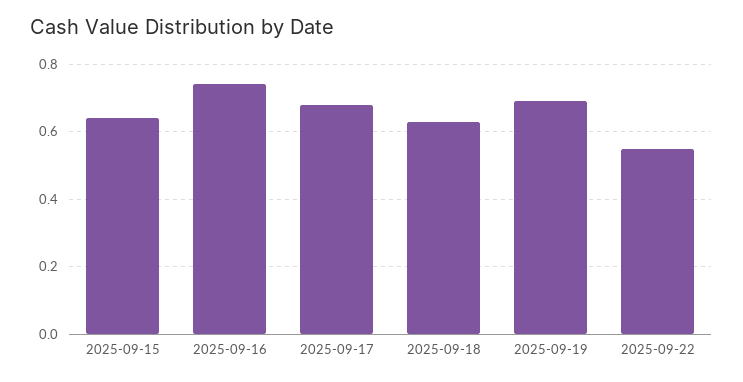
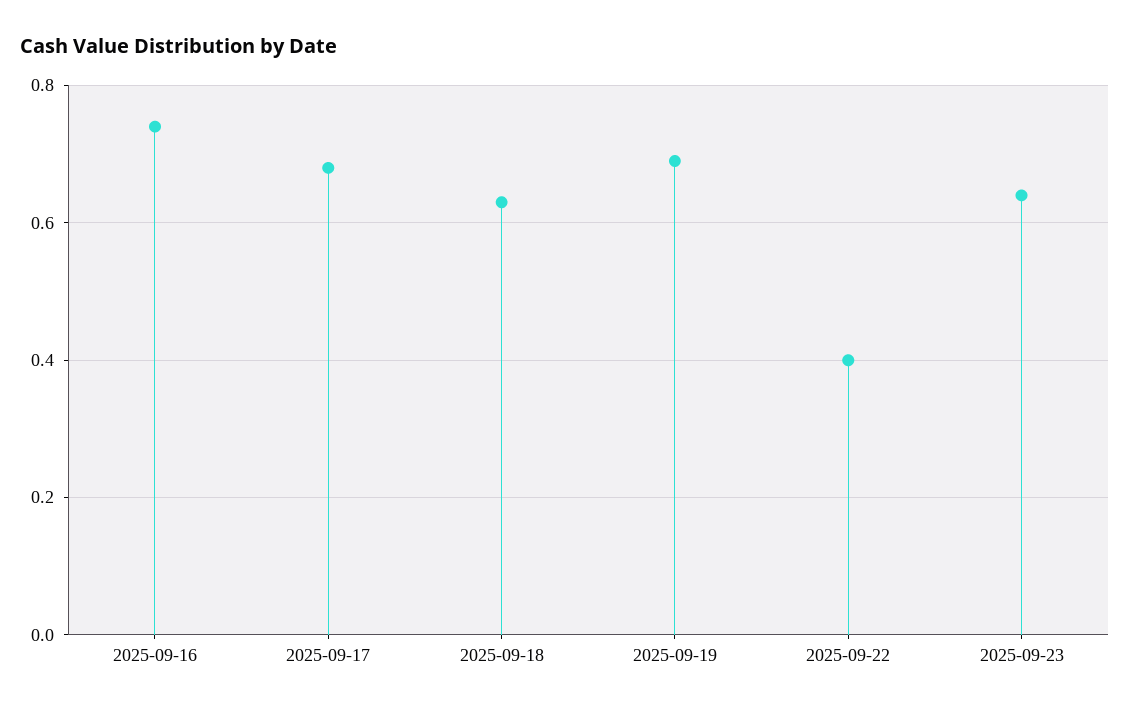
2025-09-15: 0.65 -> none
2025-09-22: 0.55 -> 0.4
2025-09-23: none -> 0.65

